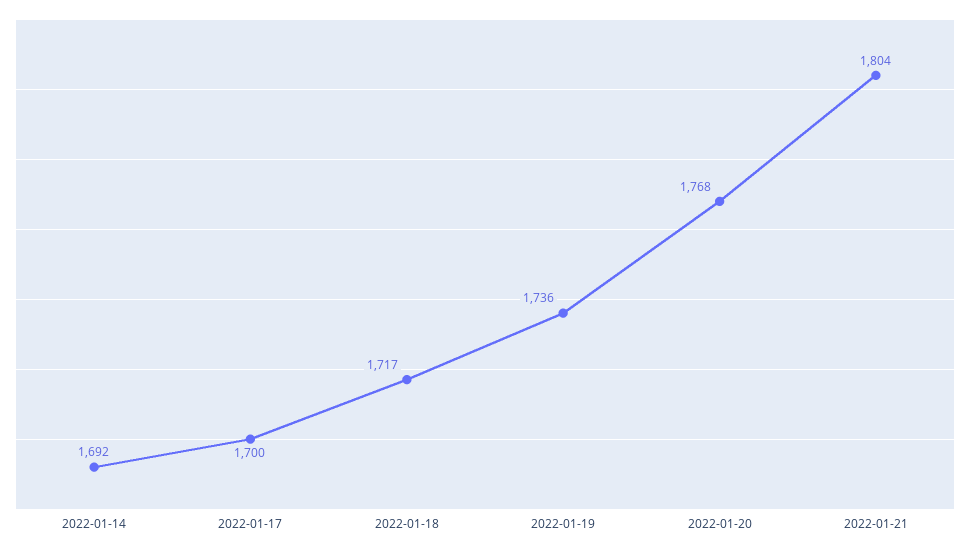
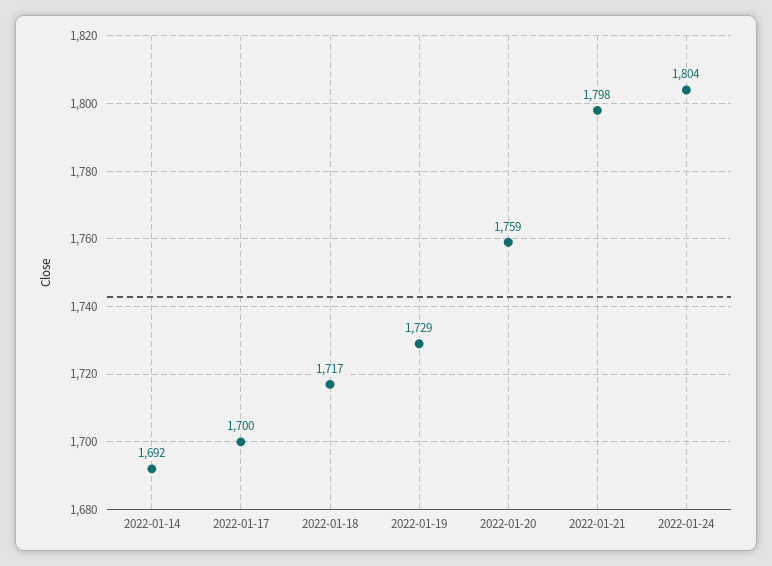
2022-01-19: 1736 -> 1729
2022-01-20: 1768 -> 1759
2022-01-21: 1804 -> 1798
2022-01-24: none -> 1804

